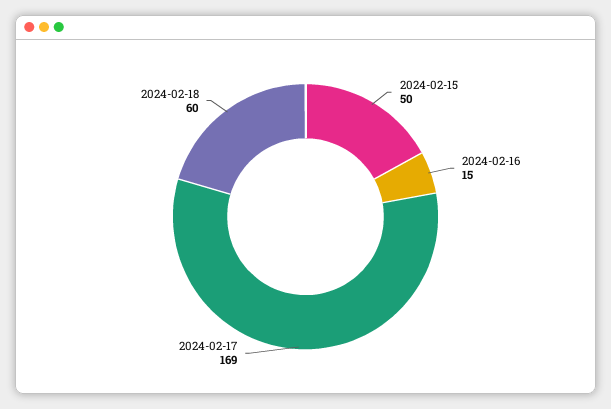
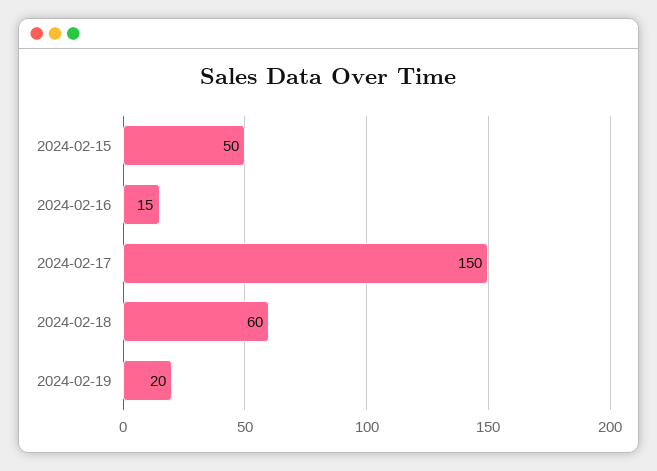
2024-02-17: 169 -> 150
2024-02-19: none -> 20

